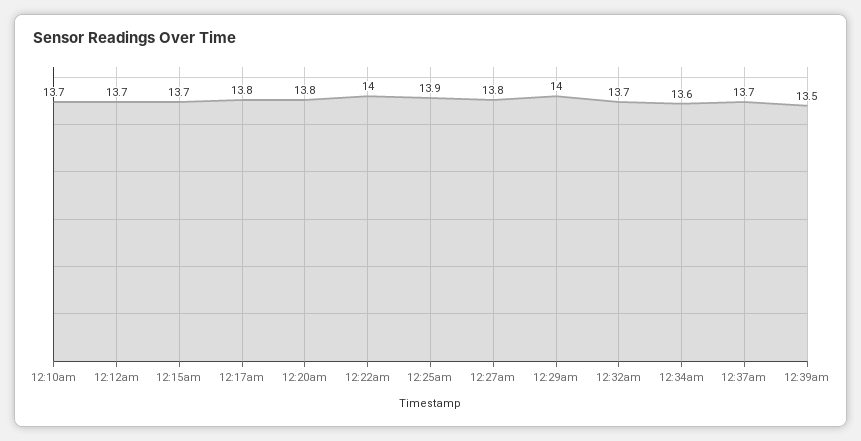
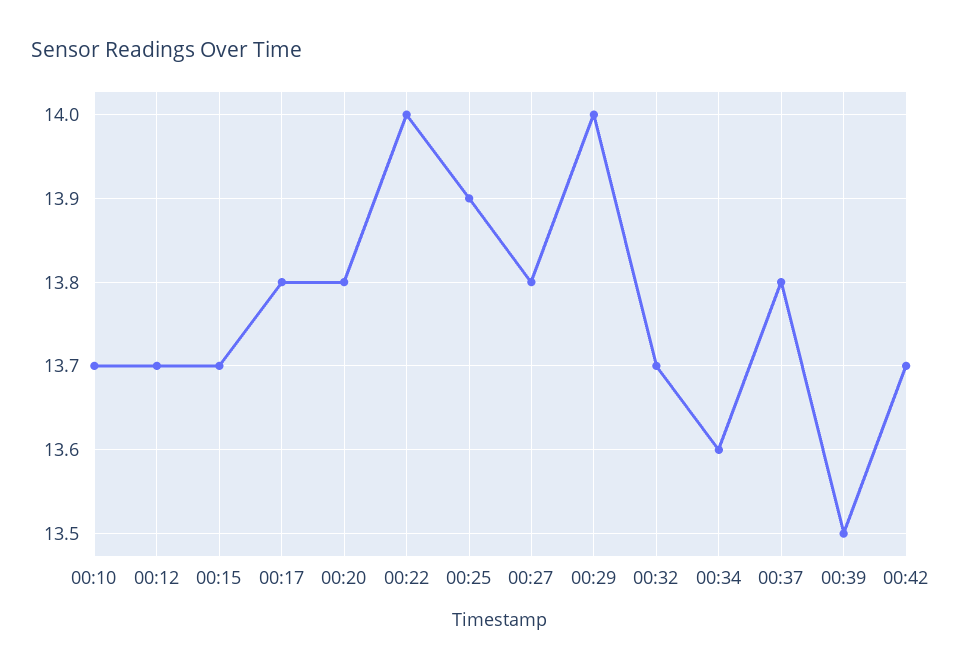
12:37am: 13.7 -> 13.8
00:42: none -> 13.7

